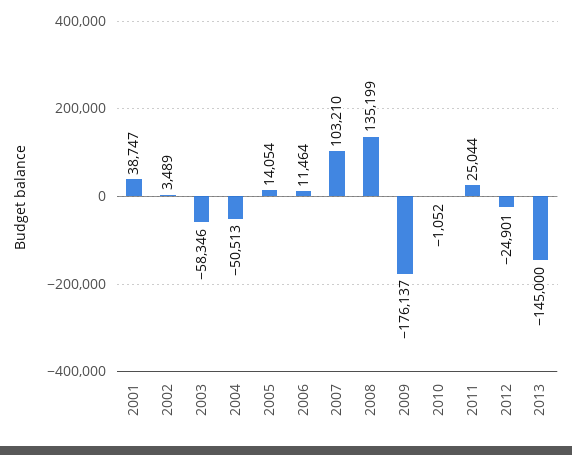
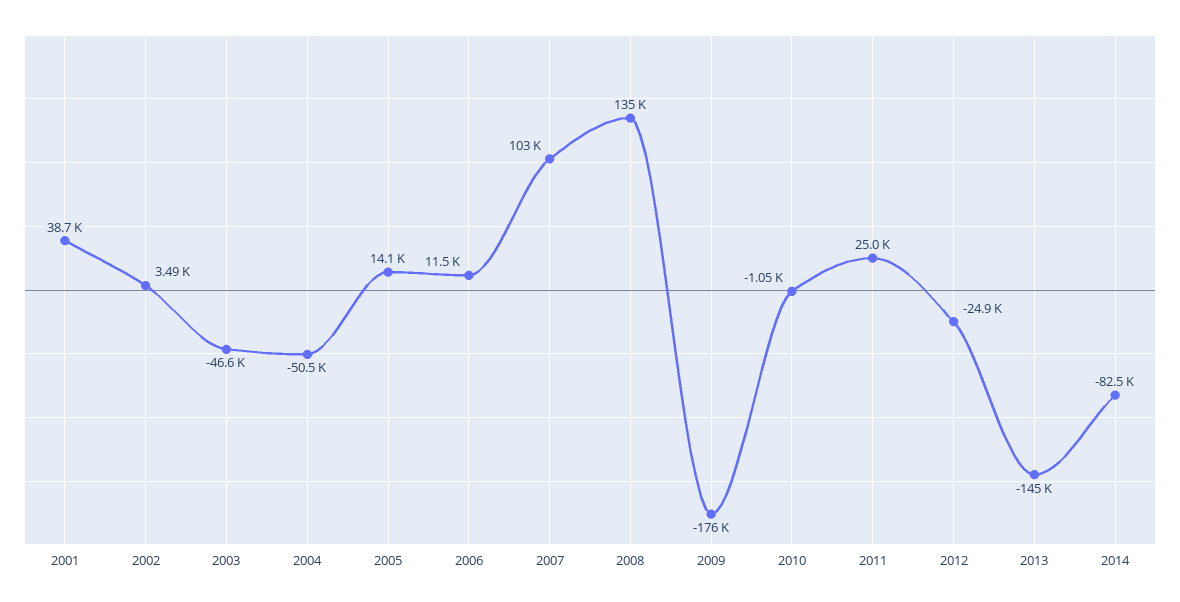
2003: -58346 -> -46600
2014: none -> -82500

